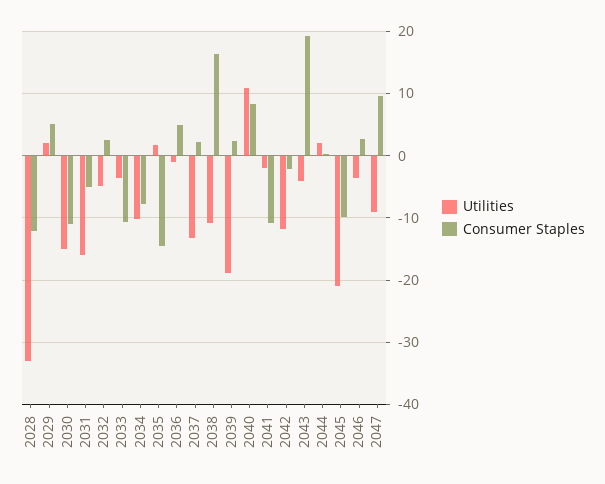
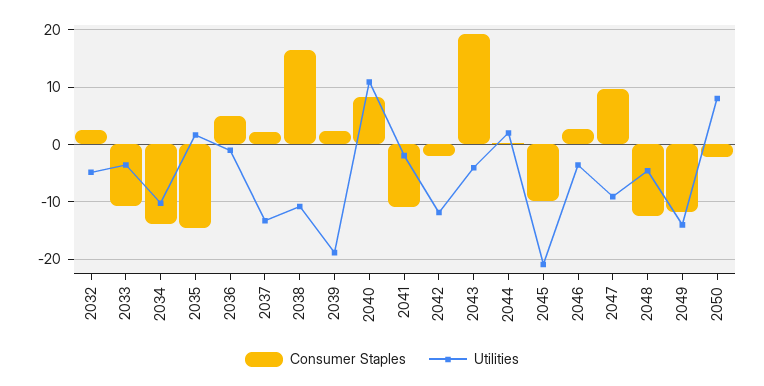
Utilities, 2028: -33 -> none
Consumer Staples, 2028: -12 -> none
Utilities, 2029: 2 -> none
Consumer Staples, 2029: 5 -> none
Utilities, 2030: -15 -> none
Consumer Staples, 2030: -11 -> none
Utilities, 2031: -16 -> none
Consumer Staples, 2031: -5 -> none
Consumer Staples, 2034: -8 -> -14
Consumer Staples, 2048: none -> -12
Utilities, 2048: none -> -4
Consumer Staples, 2049: none -> -12
Utilities, 2049: none -> -14
Consumer Staples, 2050: none -> -2
Utilities, 2050: none -> 8

